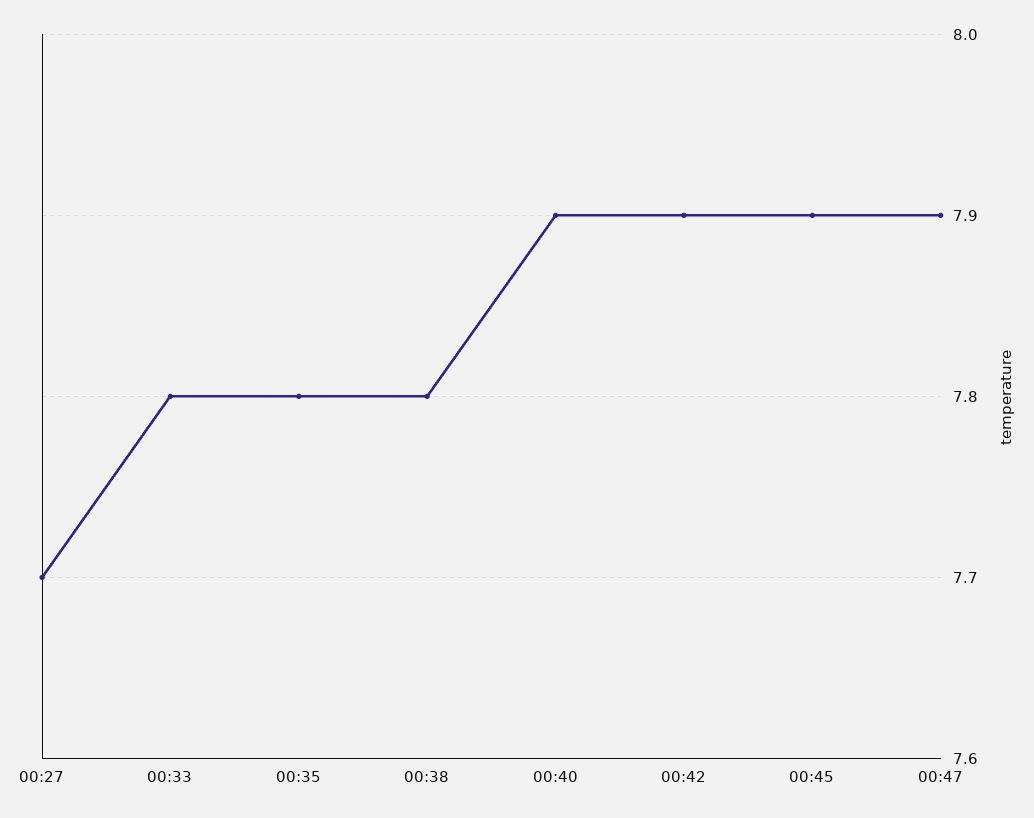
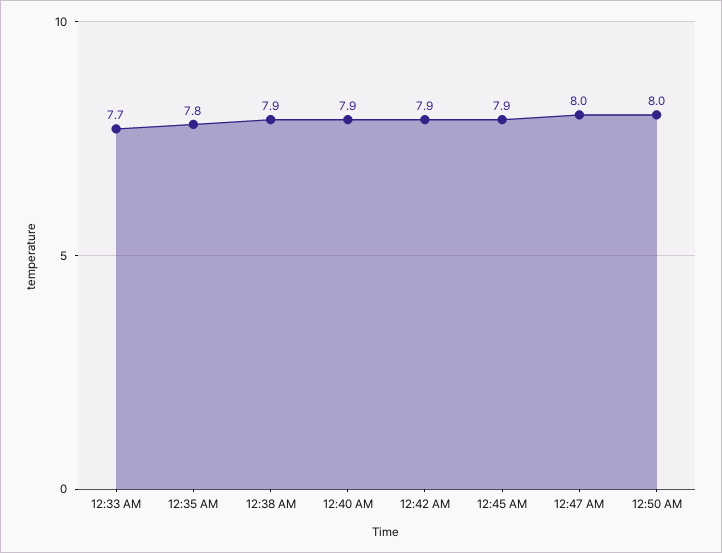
00:27: 7.7 -> none
00:33: 7.8 -> 7.7
00:38: 7.8 -> 7.9
00:47: 7.9 -> 8
12:50 AM: none -> 8

